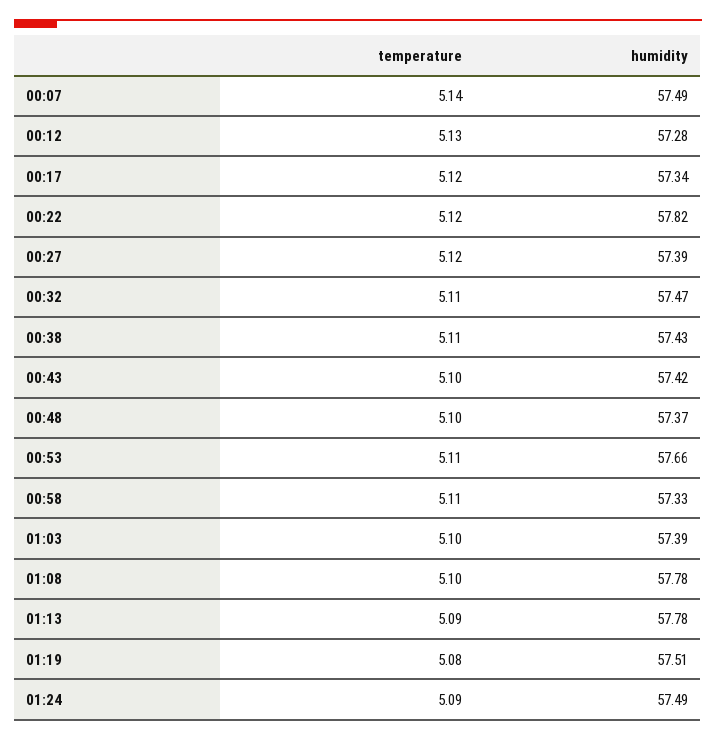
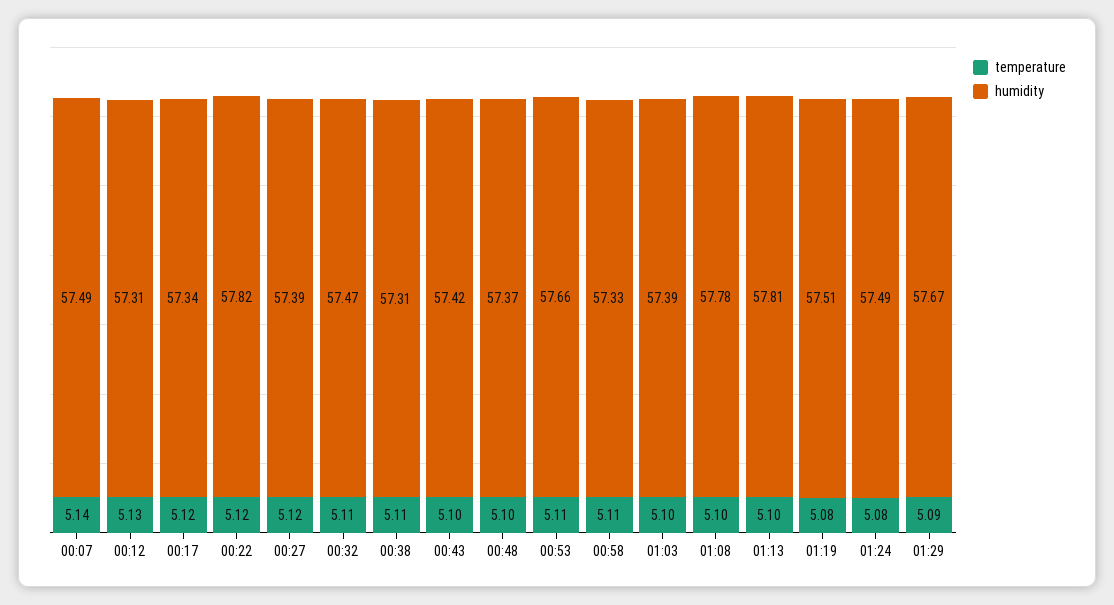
humidity, 00:12: 57.28 -> 57.31
humidity, 00:38: 57.43 -> 57.31
temperature, 01:13: 5.09 -> 5.1
humidity, 01:13: 57.78 -> 57.81
temperature, 01:24: 5.09 -> 5.08
temperature, 01:29: none -> 5.09
humidity, 01:29: none -> 57.67

